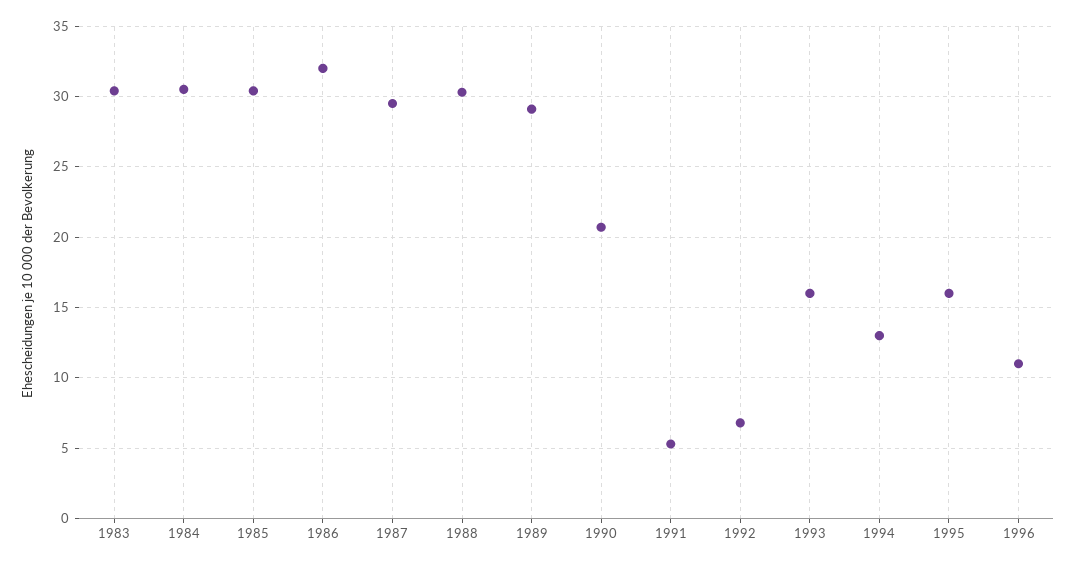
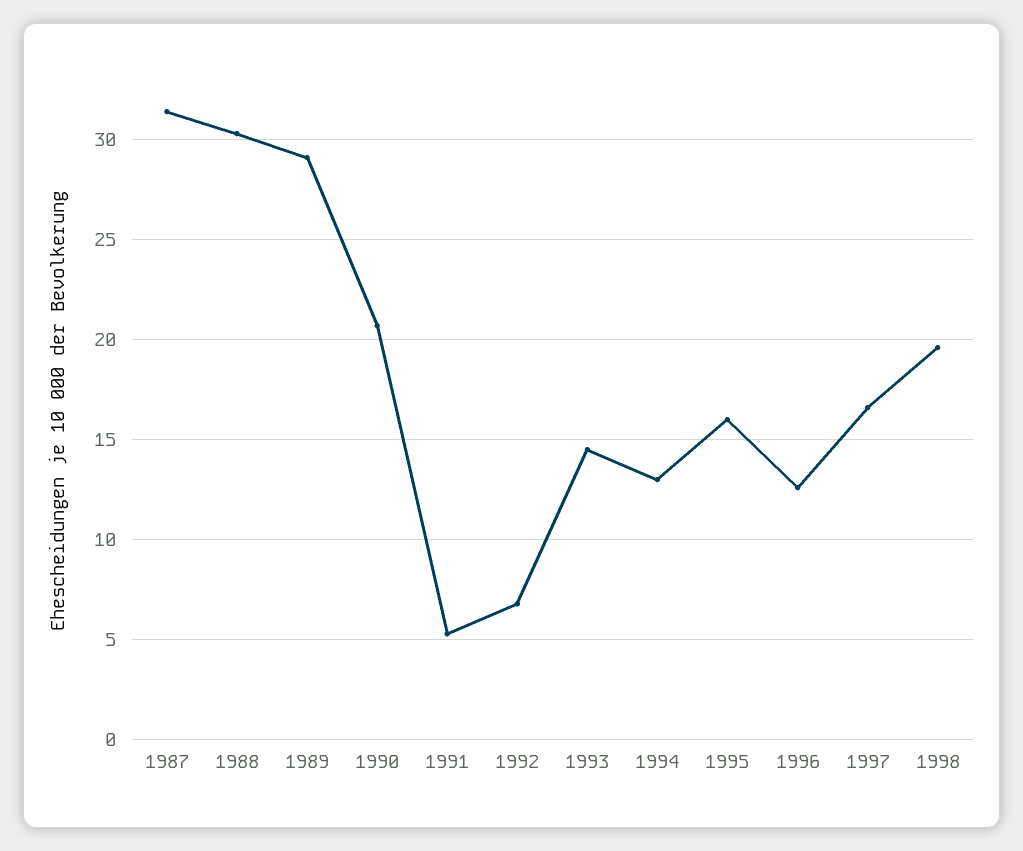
1983: 30.5 -> none
1984: 30.5 -> none
1985: 30.5 -> none
1986: 32 -> none
1987: 29.5 -> 31.5
1993: 16 -> 14.5
1996: 11 -> 12.5
1997: none -> 16.5
1998: none -> 19.5

